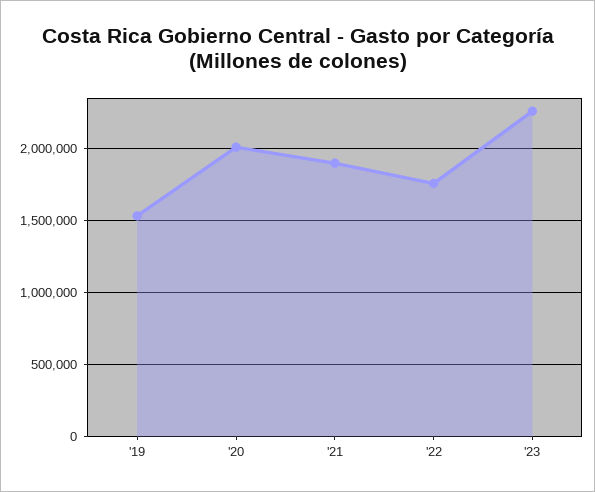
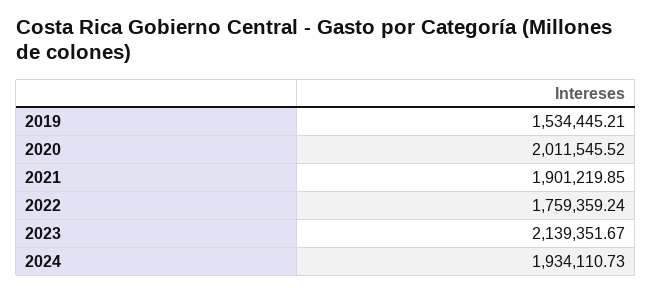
'23: 2250000 -> 2139351.67
2024: none -> 1934110.73

